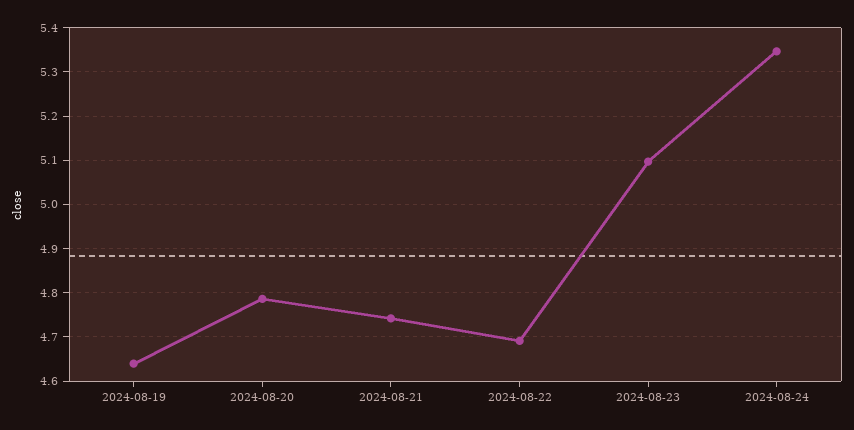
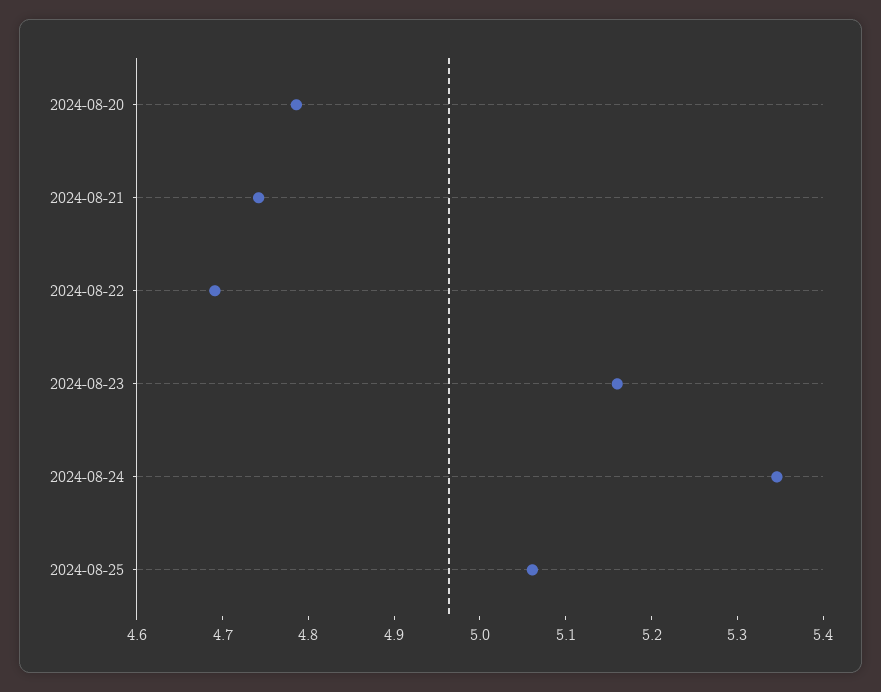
2024-08-19: 4.64 -> none
2024-08-23: 5.1 -> 5.16
2024-08-25: none -> 5.06

